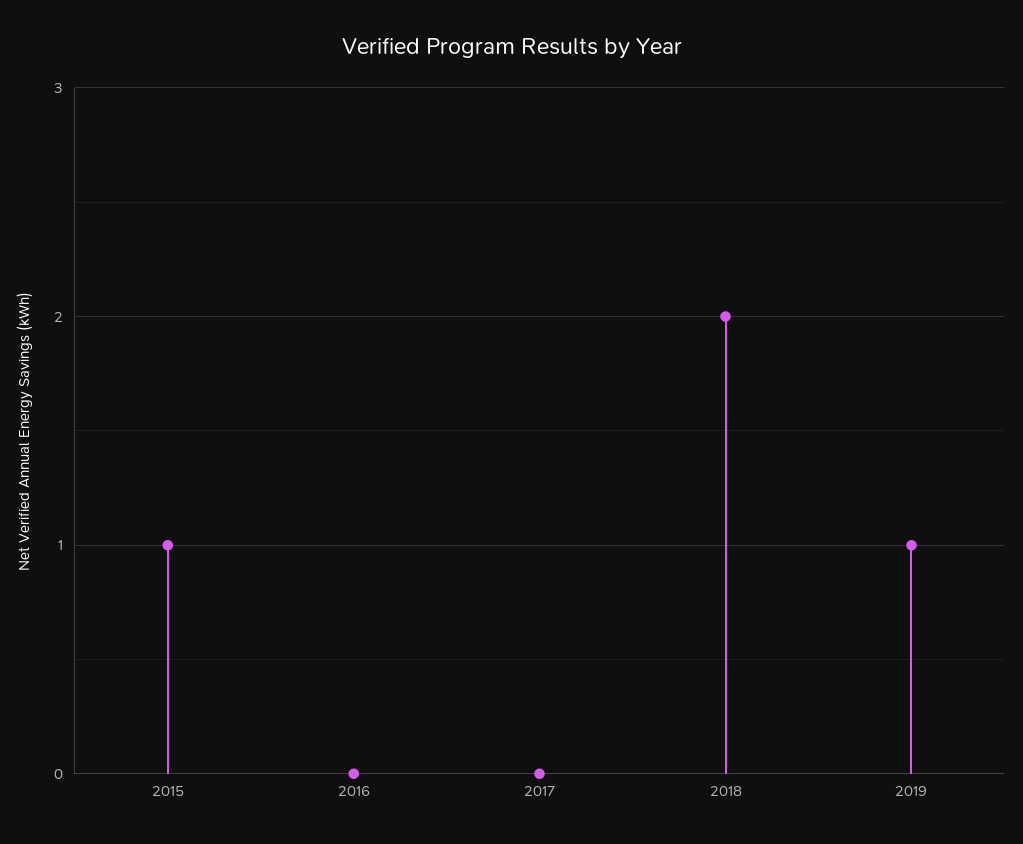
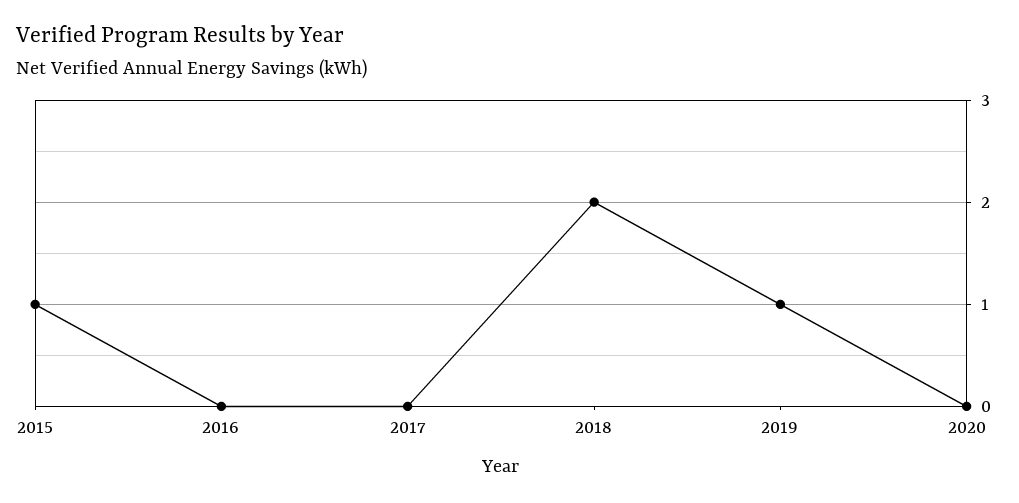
2020: none -> 0

